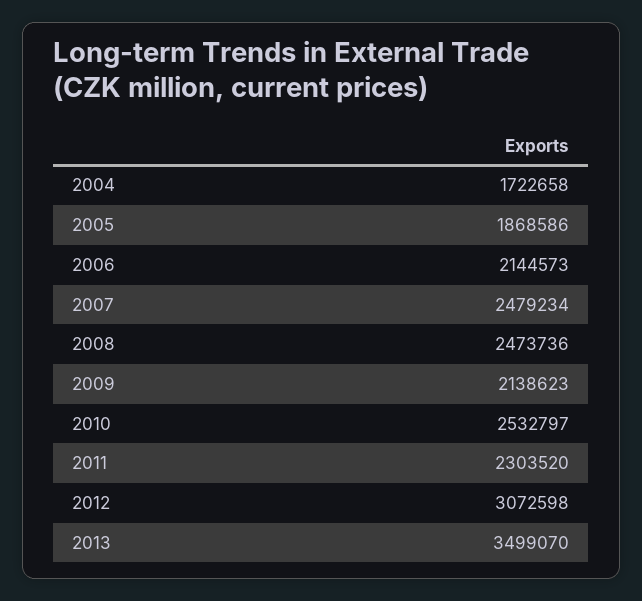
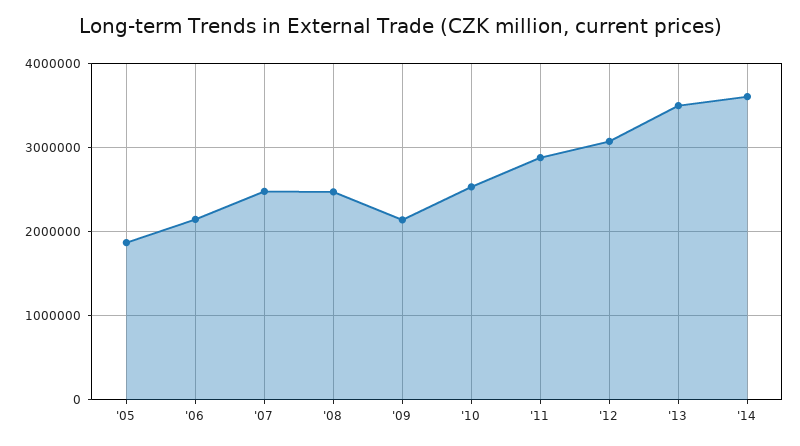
2004: 1722658 -> none
2011: 2303520 -> 2900000
'14: none -> 3600000

